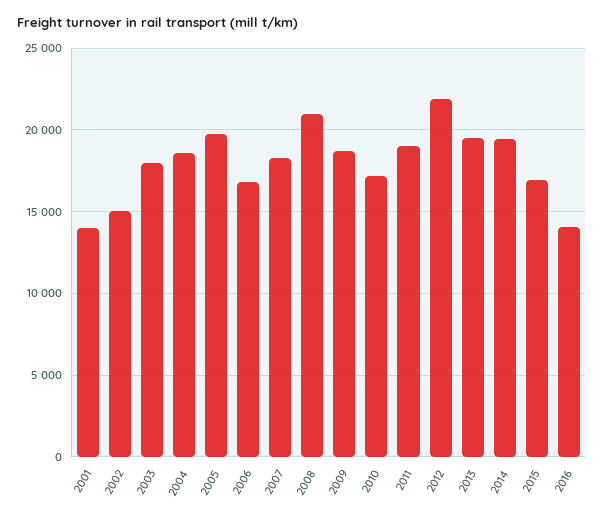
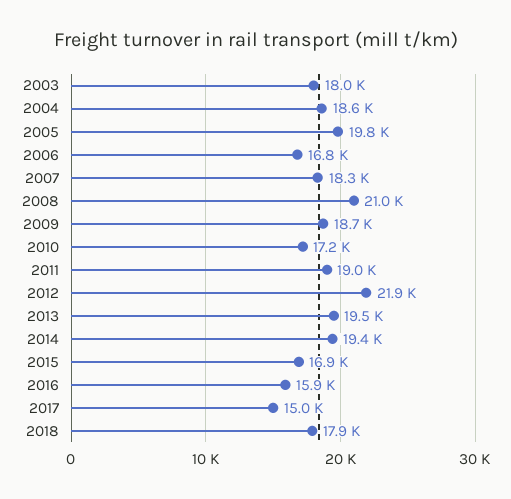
2001: 14000 -> none
2002: 15000 -> none
2016: 14000 -> 15900
2017: none -> 15000
2018: none -> 17900

